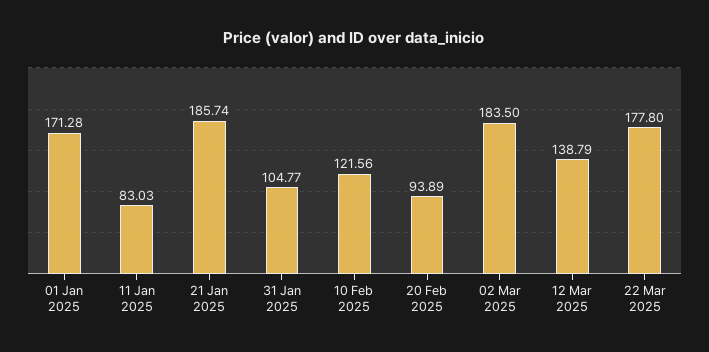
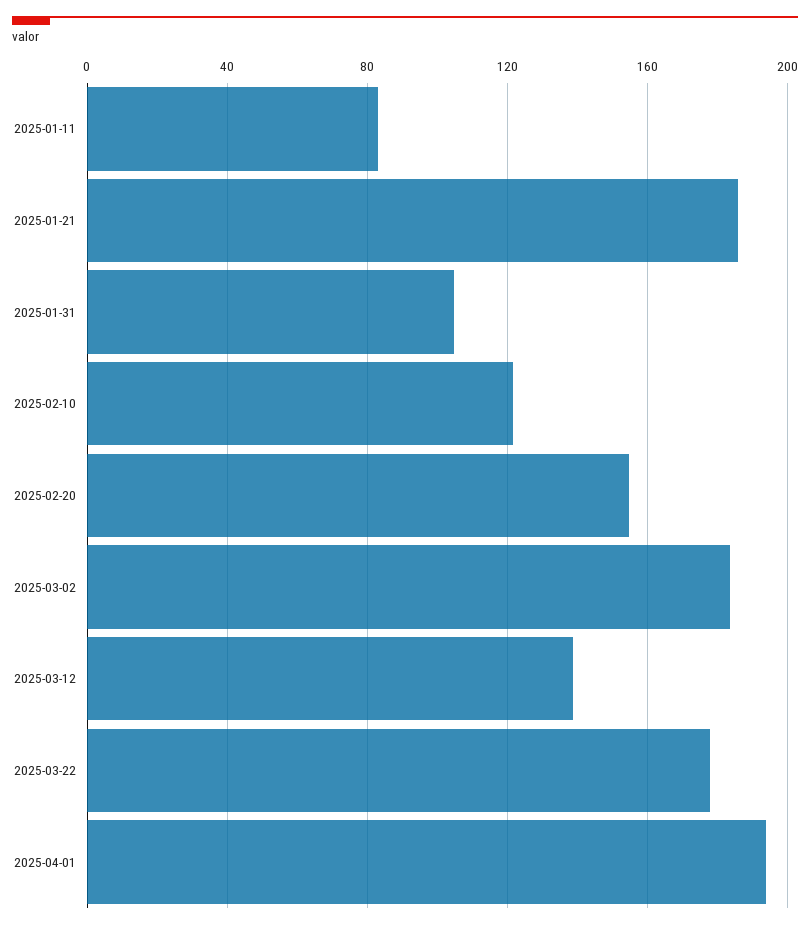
01 Jan 2025: 171.28 -> none
20 Feb 2025: 93.89 -> 155
2025-04-01: none -> 195

